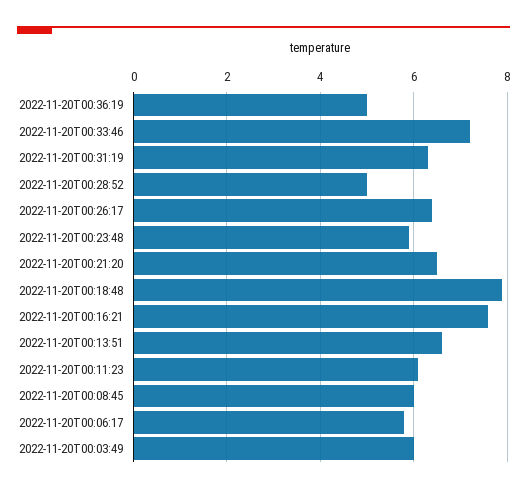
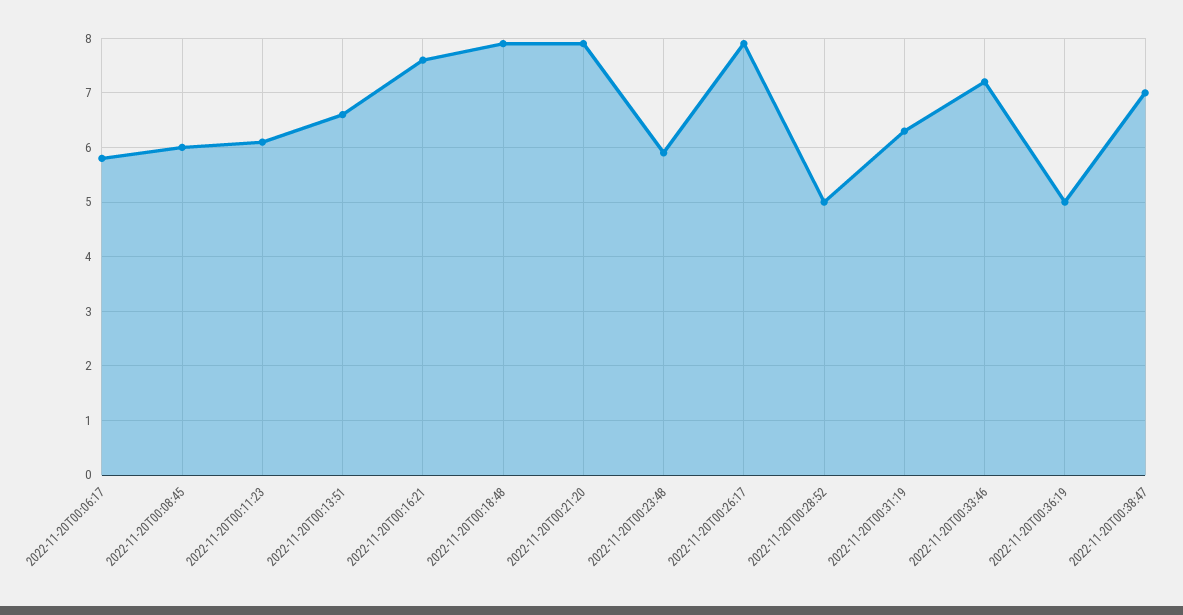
2022-11-20T00:26:17: 6.5 -> 8
2022-11-20T00:21:20: 6.5 -> 8
2022-11-20T00:03:49: 6 -> none
2022-11-20T00:38:47: none -> 7

